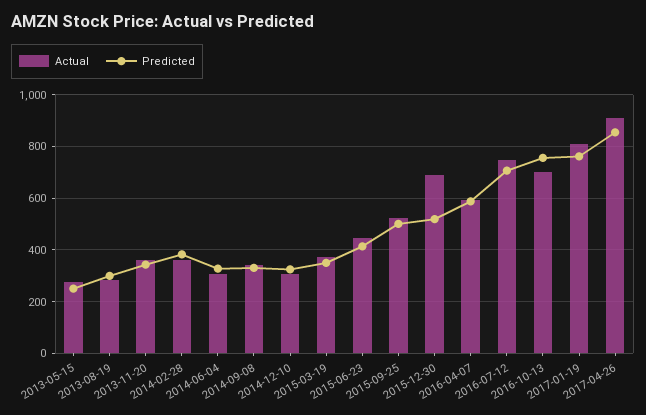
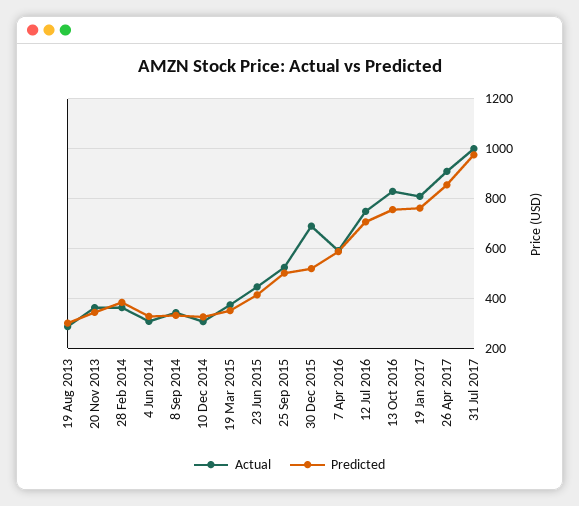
Actual, 2013-05-15: 275 -> none
Predicted, 2013-05-15: 250 -> none
Actual, 2016-10-13: 700 -> 825
Actual, 31 Jul 2017: none -> 1000
Predicted, 31 Jul 2017: none -> 975

